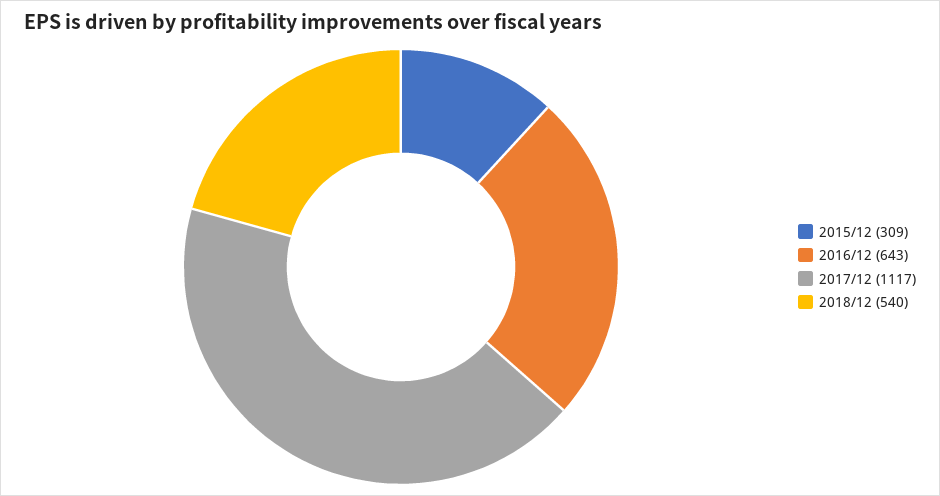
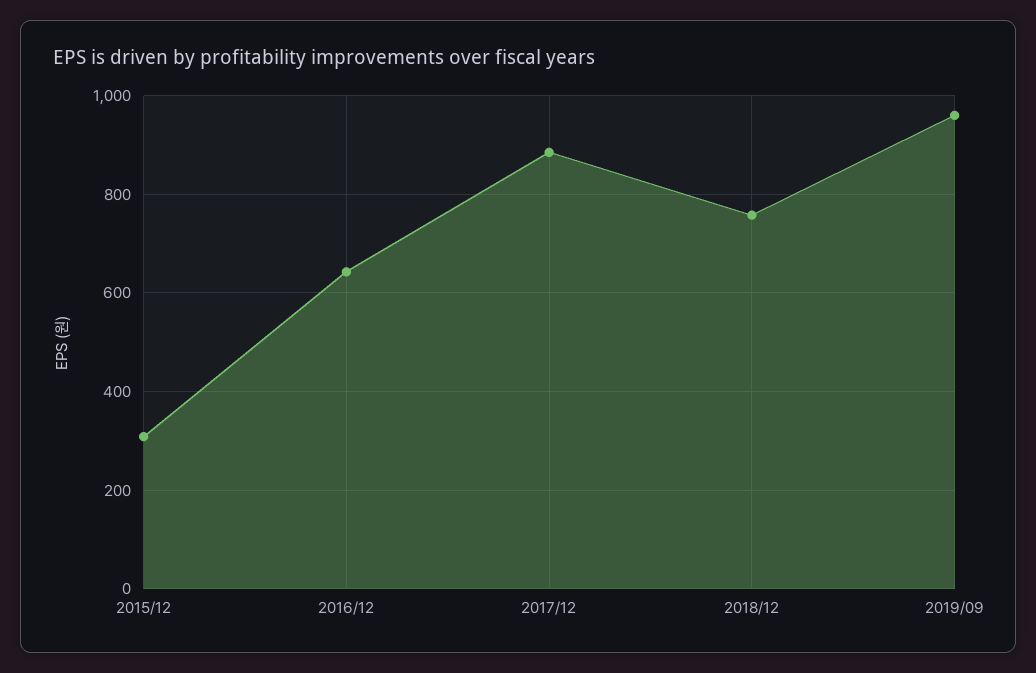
2017/12: 1117 -> 880
2018/12: 540 -> 760
2019/09: none -> 960

